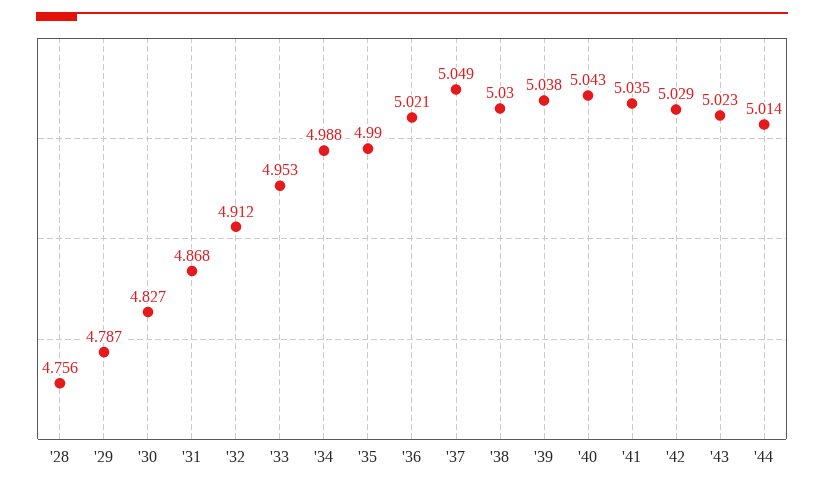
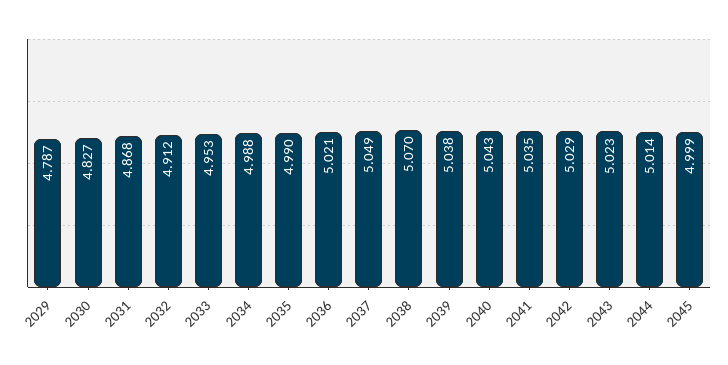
'28: 4.756 -> none
'38: 5.03 -> 5.07
2045: none -> 4.999

